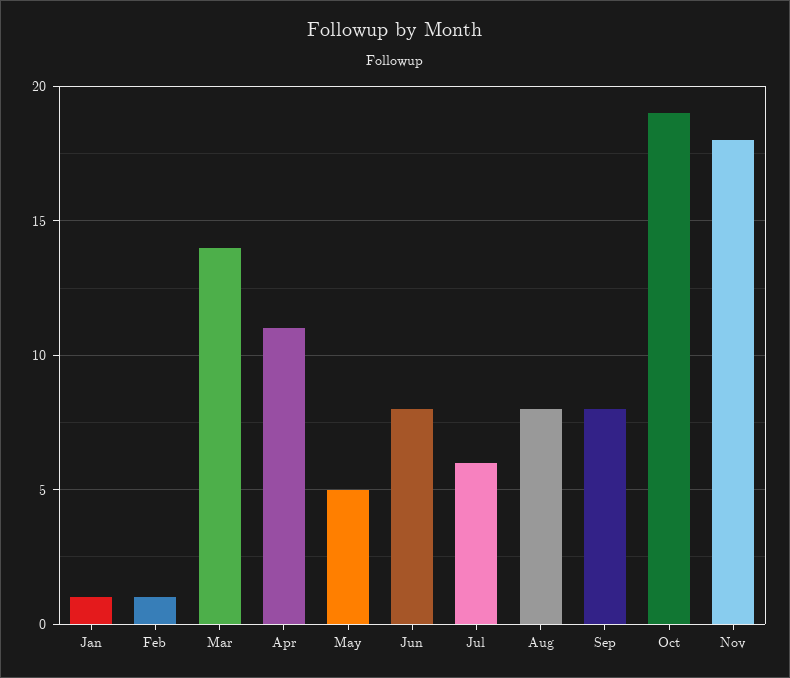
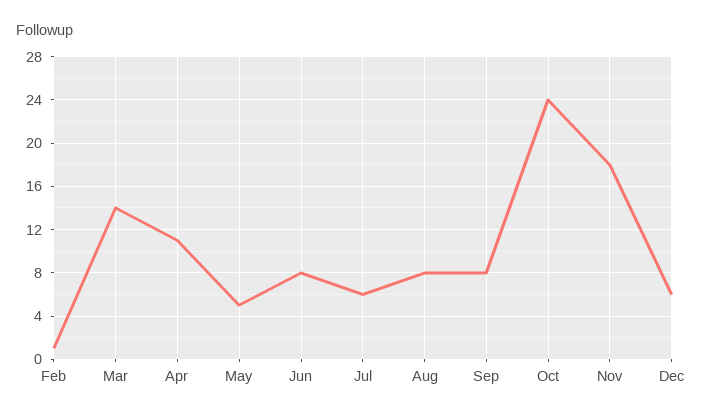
Jan: 1 -> none
Oct: 19 -> 24
Dec: none -> 6

